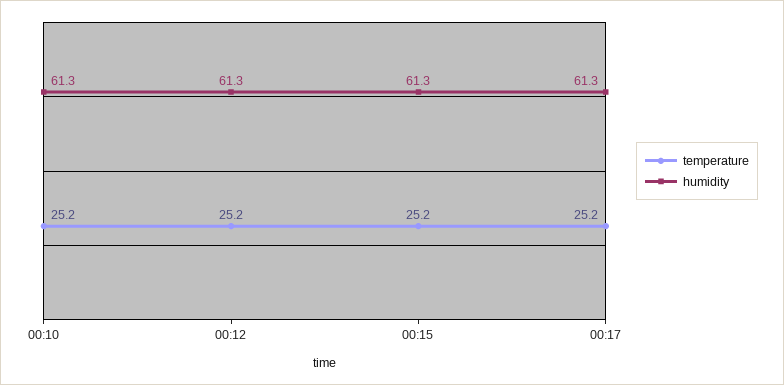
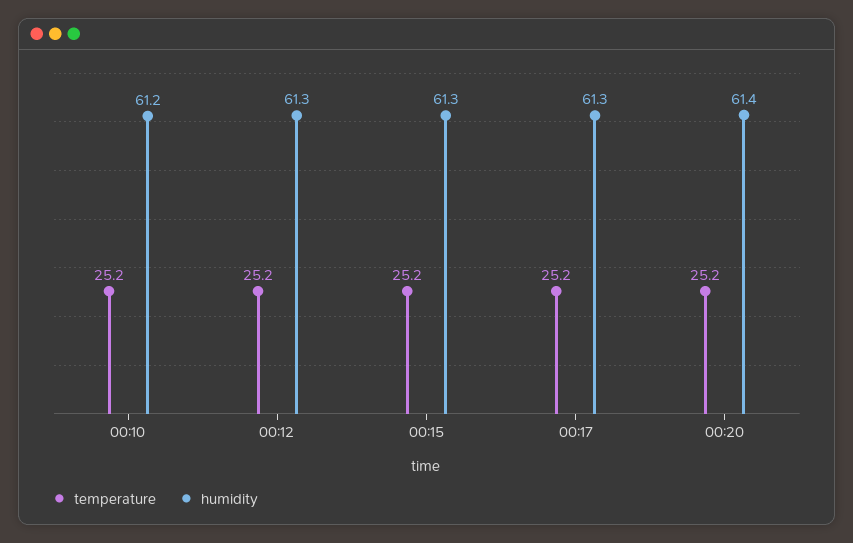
humidity, 00:10: 61.3 -> 61.2
temperature, 00:20: none -> 25.2
humidity, 00:20: none -> 61.4

